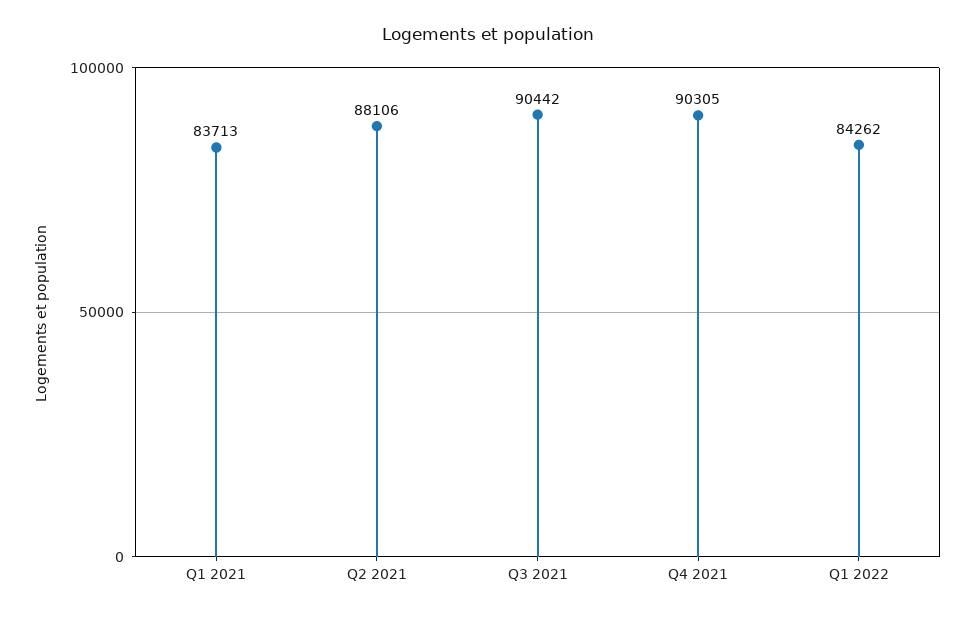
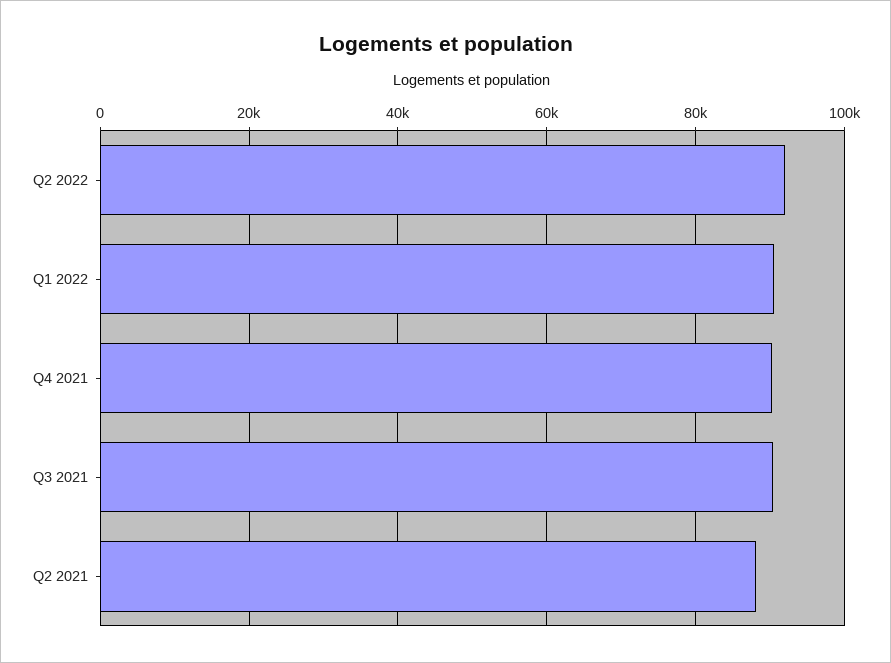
Q1 2021: 83713 -> none
Q1 2022: 84262 -> 90000
Q2 2022: none -> 92000

